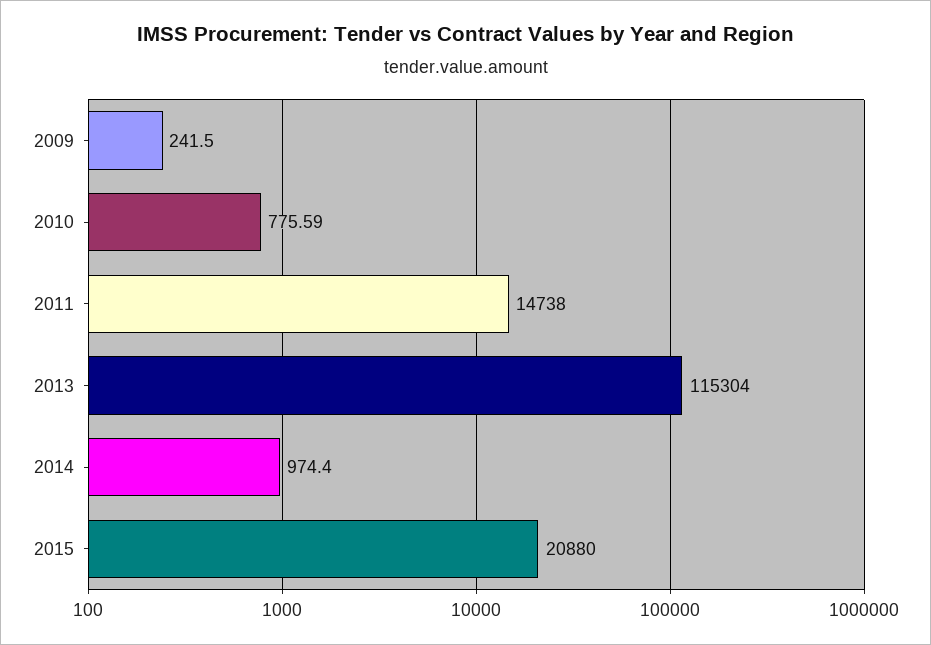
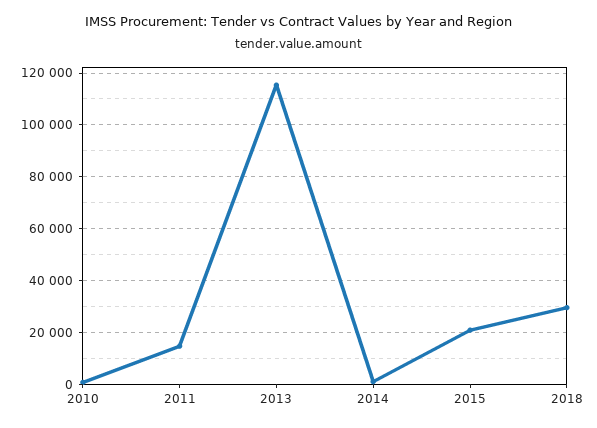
2009: 241.5 -> none
2018: none -> 30000

